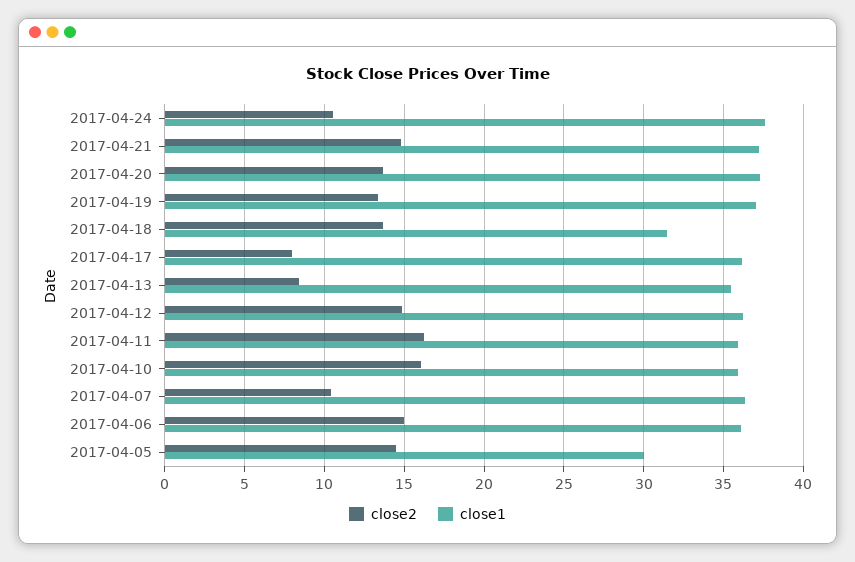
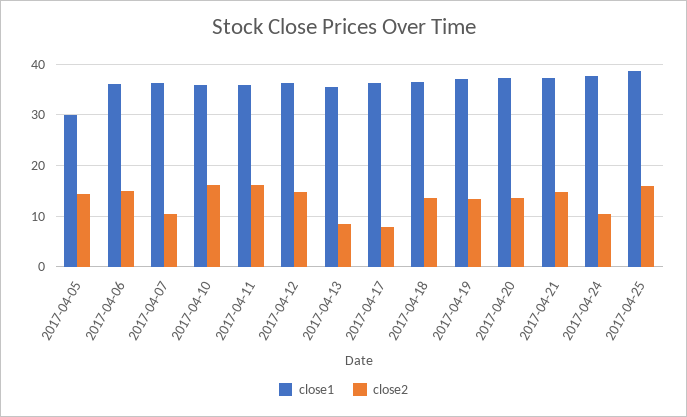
close1, 2017-04-18: 31.5 -> 36
close1, 2017-04-25: none -> 38
close2, 2017-04-25: none -> 16

